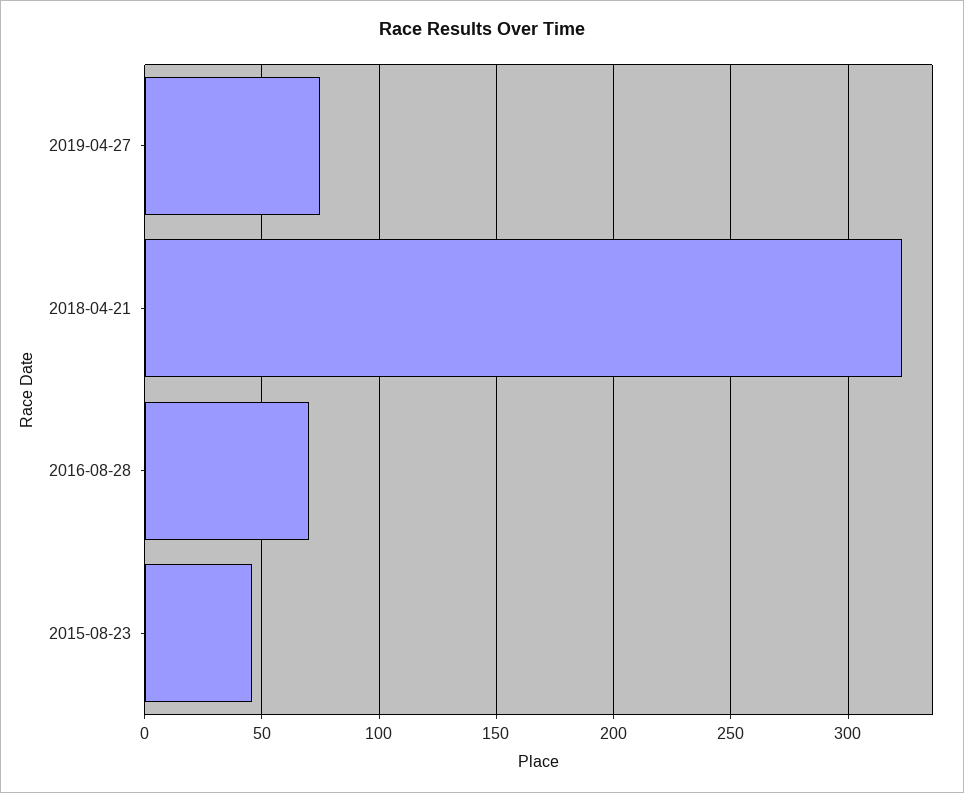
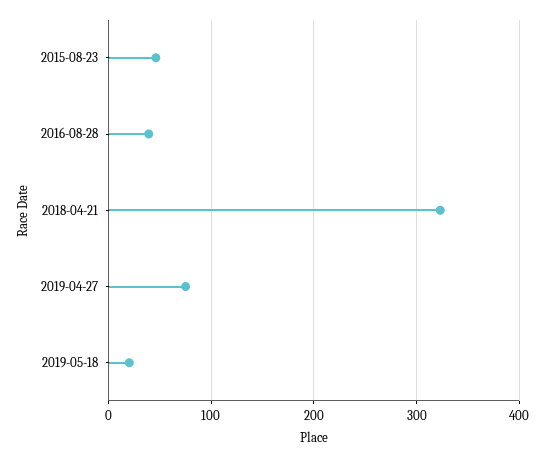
2016-08-28: 70 -> 40
2019-05-18: none -> 20

